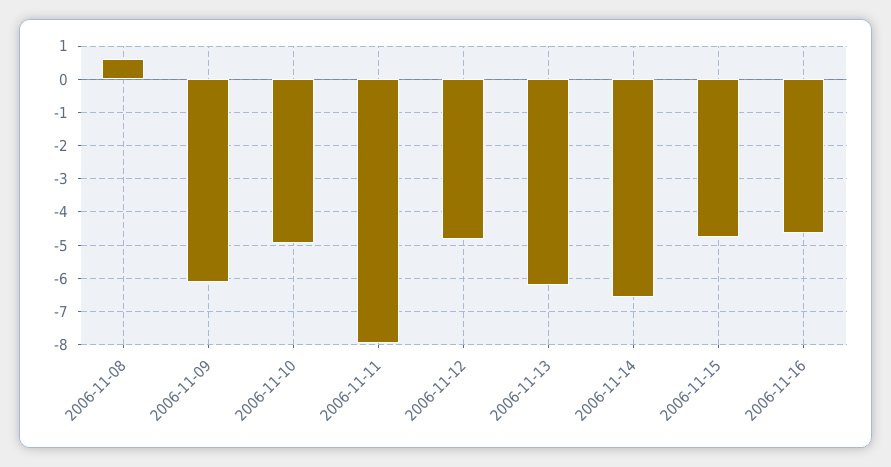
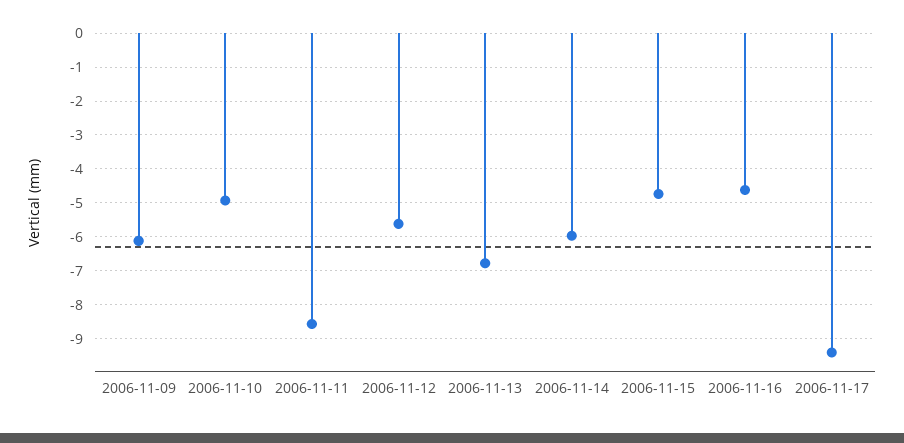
2006-11-08: 0.6 -> none
2006-11-11: -8 -> -8.6
2006-11-12: -4.8 -> -5.6
2006-11-13: -6.2 -> -6.8
2006-11-14: -6.6 -> -6
2006-11-17: none -> -9.4

